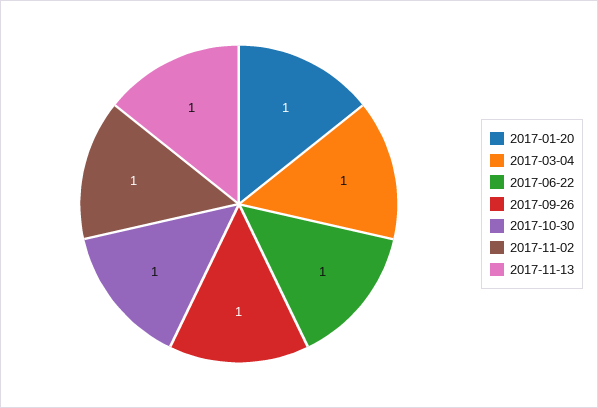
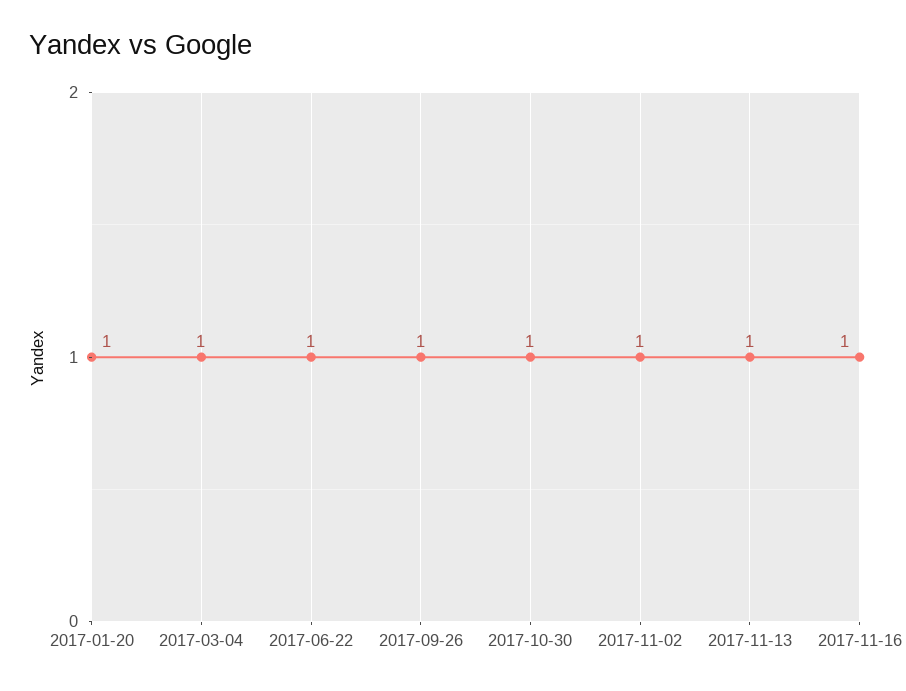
2017-11-16: none -> 1

